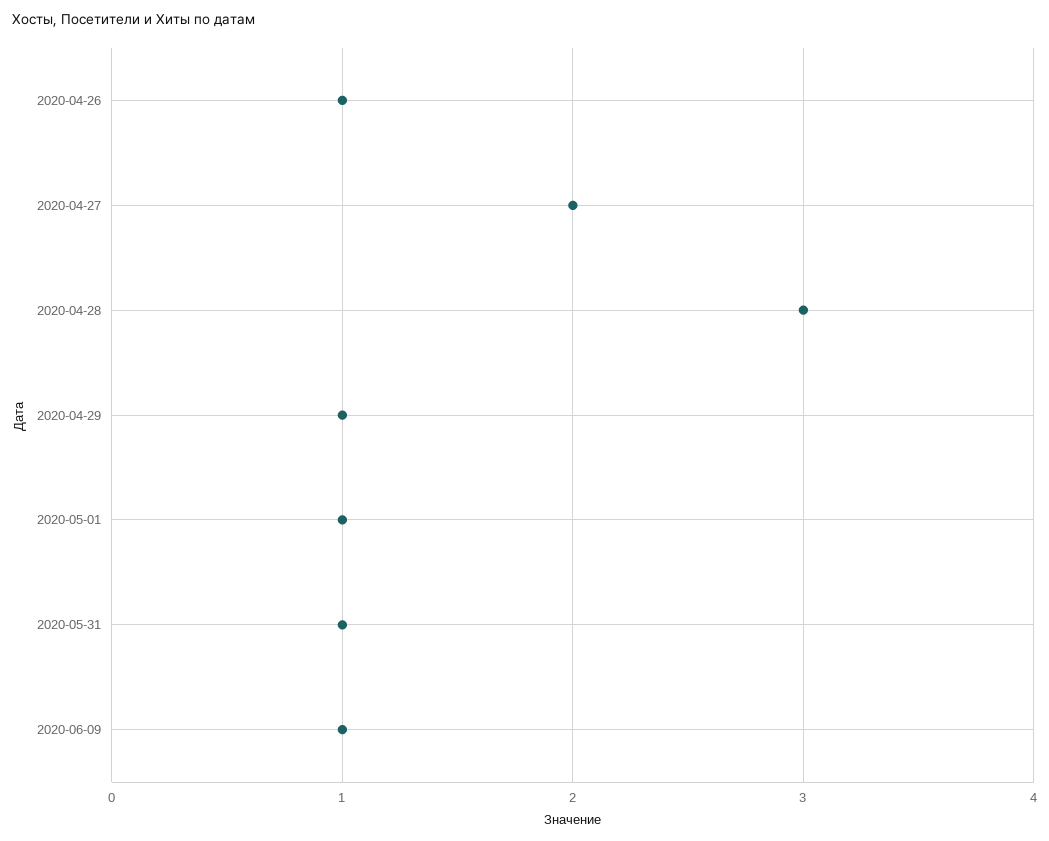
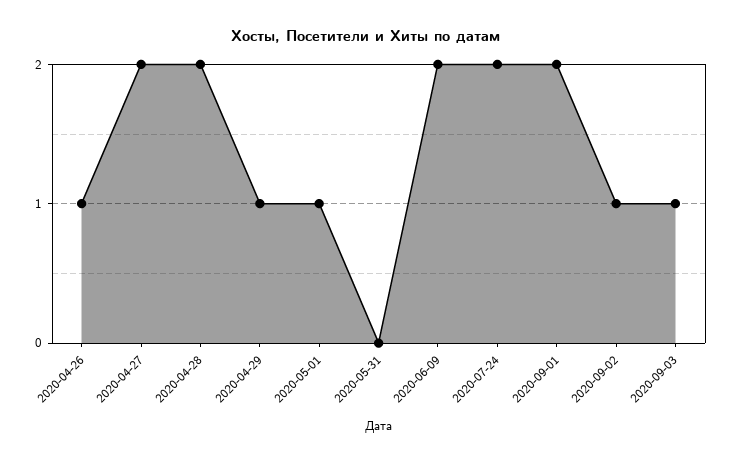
2020-04-28: 3 -> 2
2020-05-31: 1 -> 0
2020-06-09: 1 -> 2
2020-07-24: none -> 2
2020-09-01: none -> 2
2020-09-02: none -> 1
2020-09-03: none -> 1

